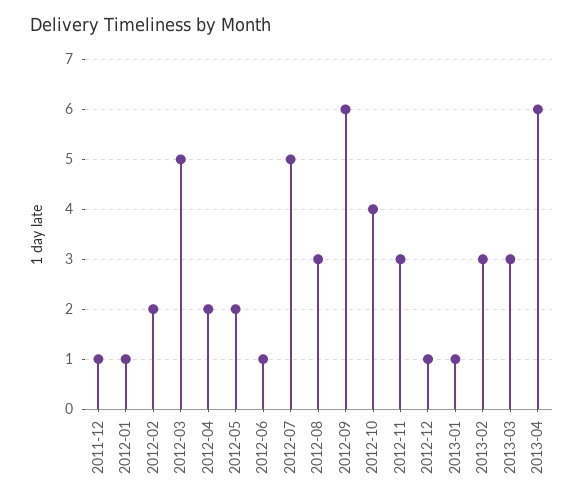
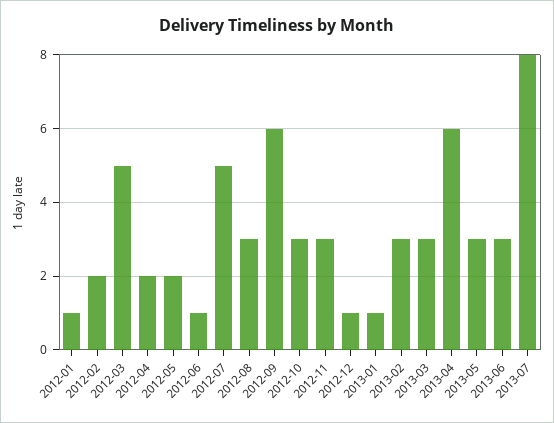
2011-12: 1 -> none
2012-10: 4 -> 3
2013-05: none -> 3
2013-06: none -> 3
2013-07: none -> 8

